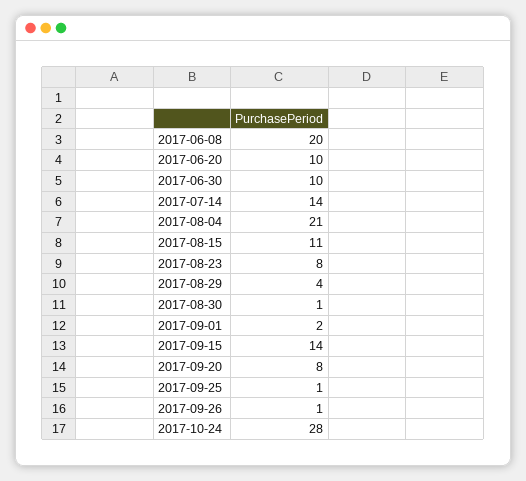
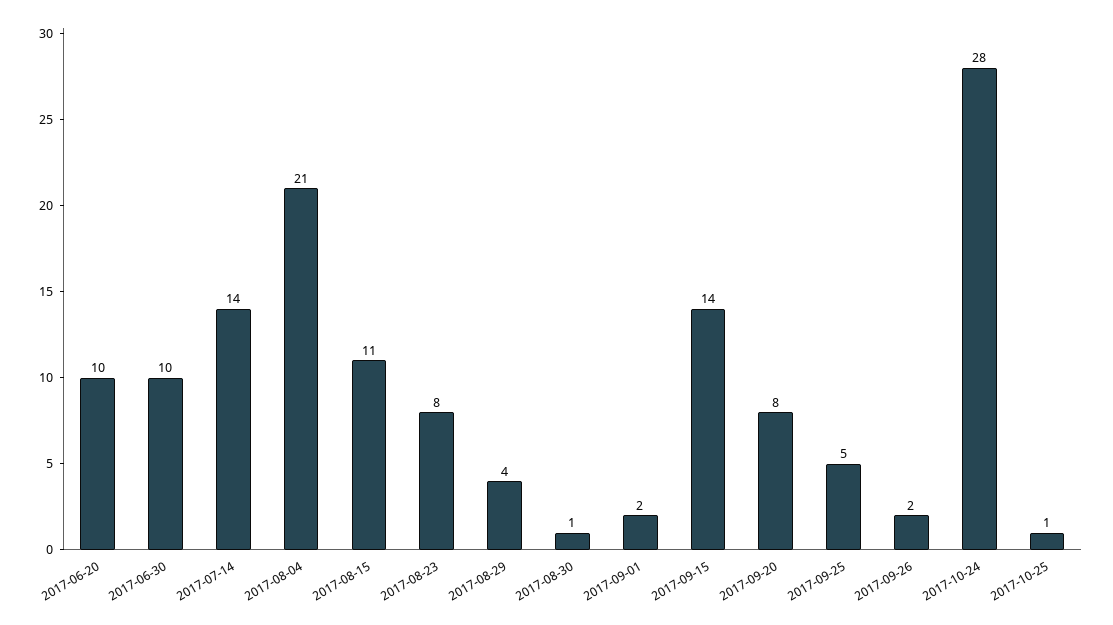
2017-06-08: 20 -> none
2017-09-25: 1 -> 5
2017-09-26: 1 -> 2
2017-10-25: none -> 1

